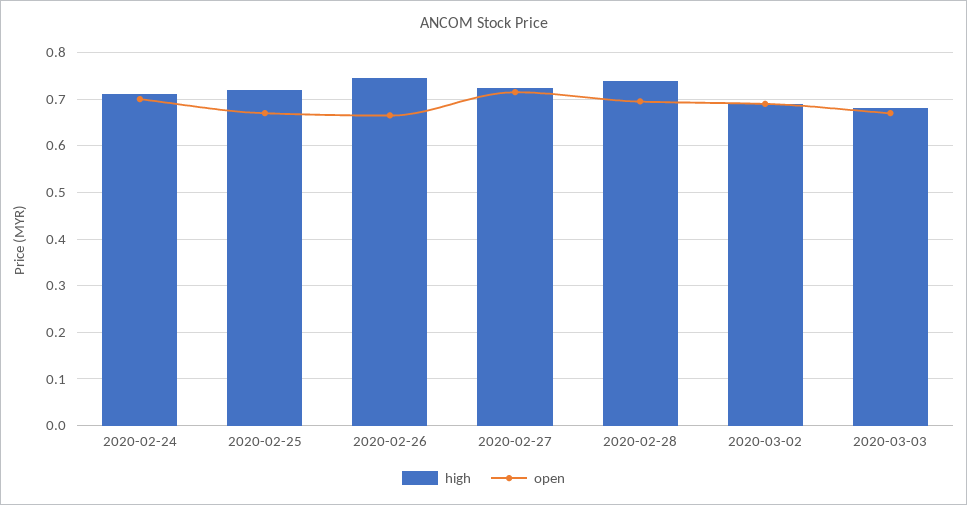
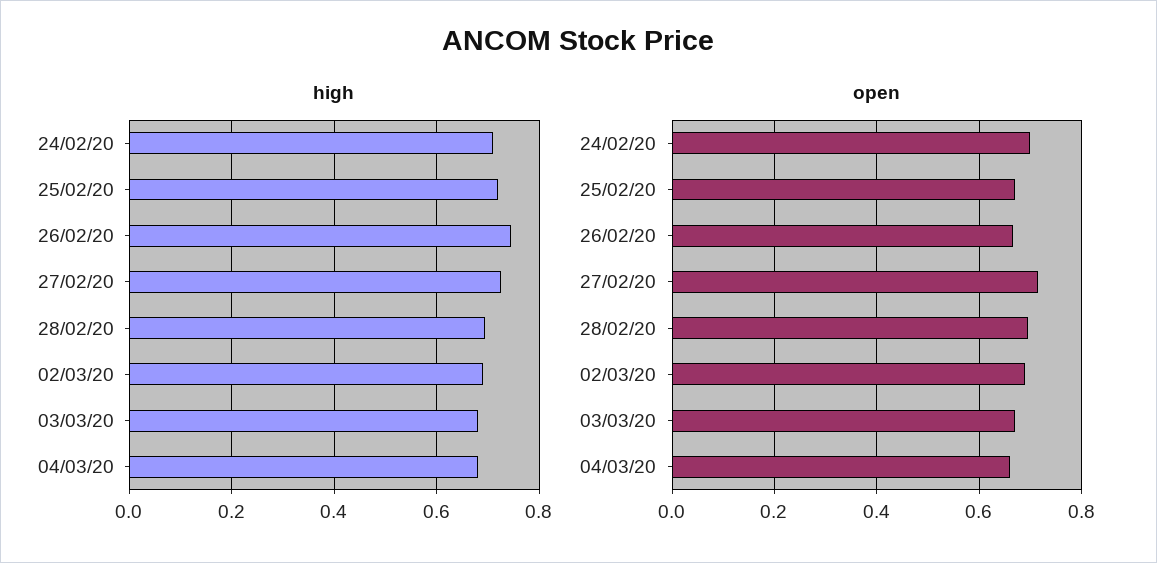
high, 2020-02-28: 0.74 -> 0.7
high, 04/03/20: none -> 0.68
open, 04/03/20: none -> 0.66

